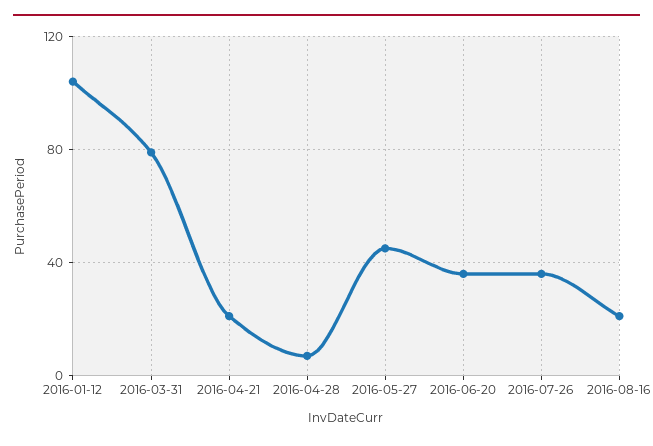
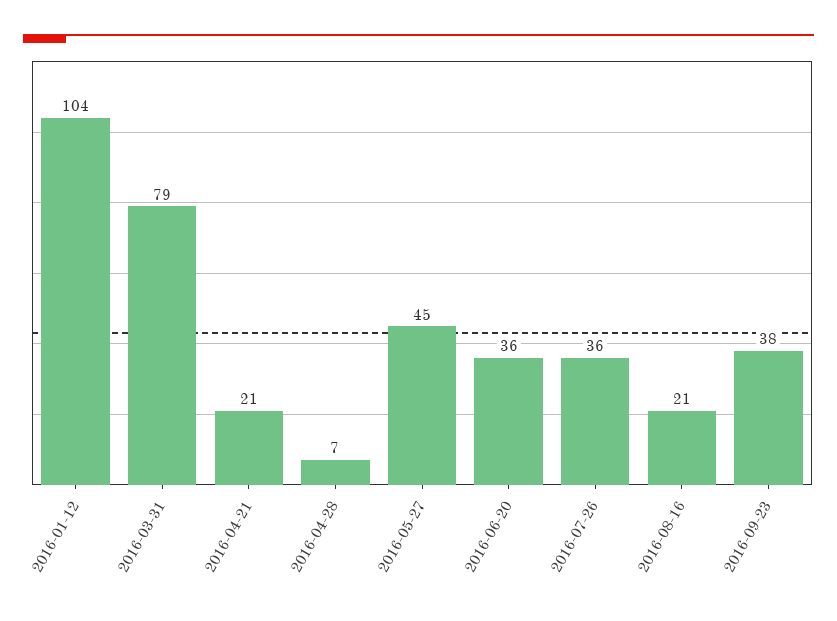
2016-09-23: none -> 38

